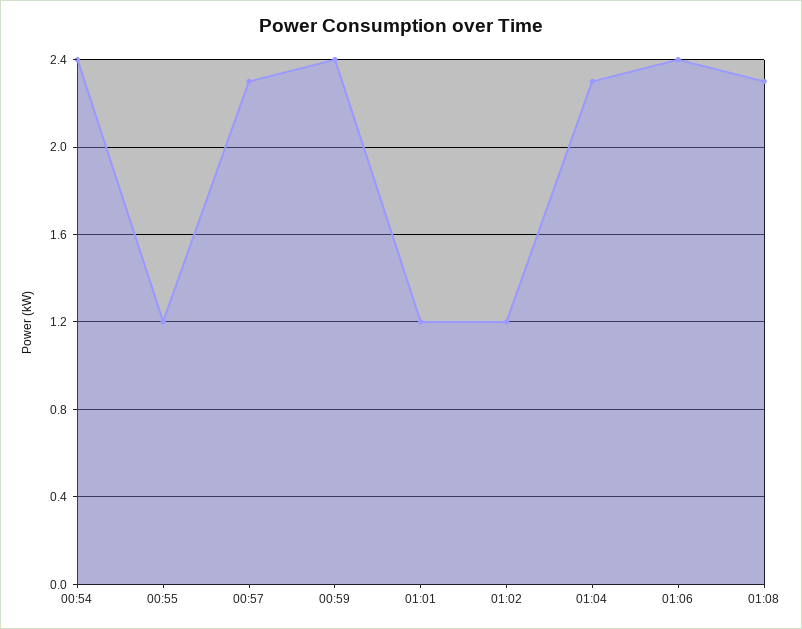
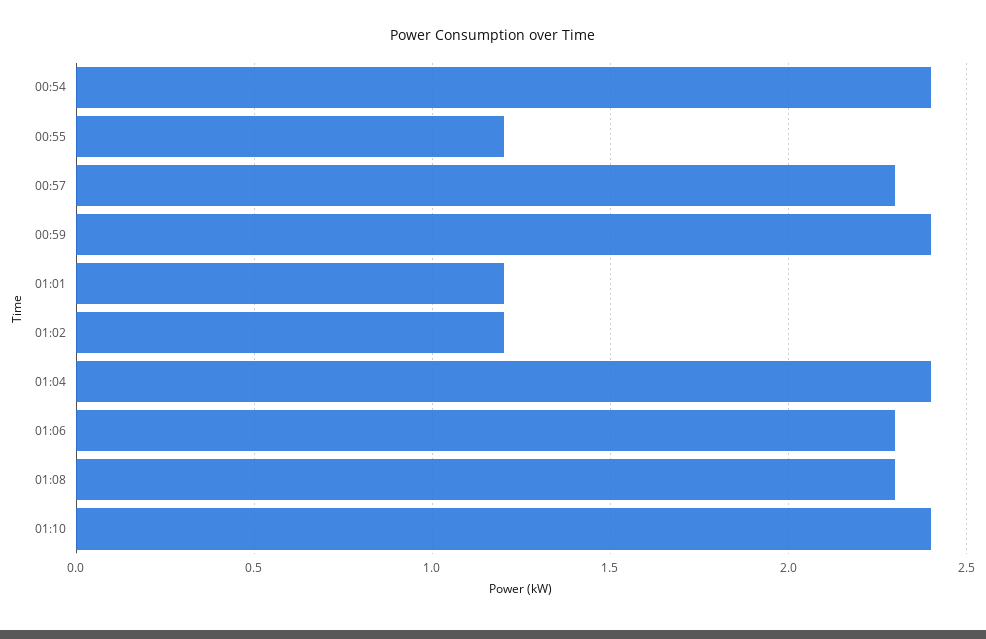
01:04: 2.3 -> 2.4
01:06: 2.4 -> 2.3
01:10: none -> 2.4

